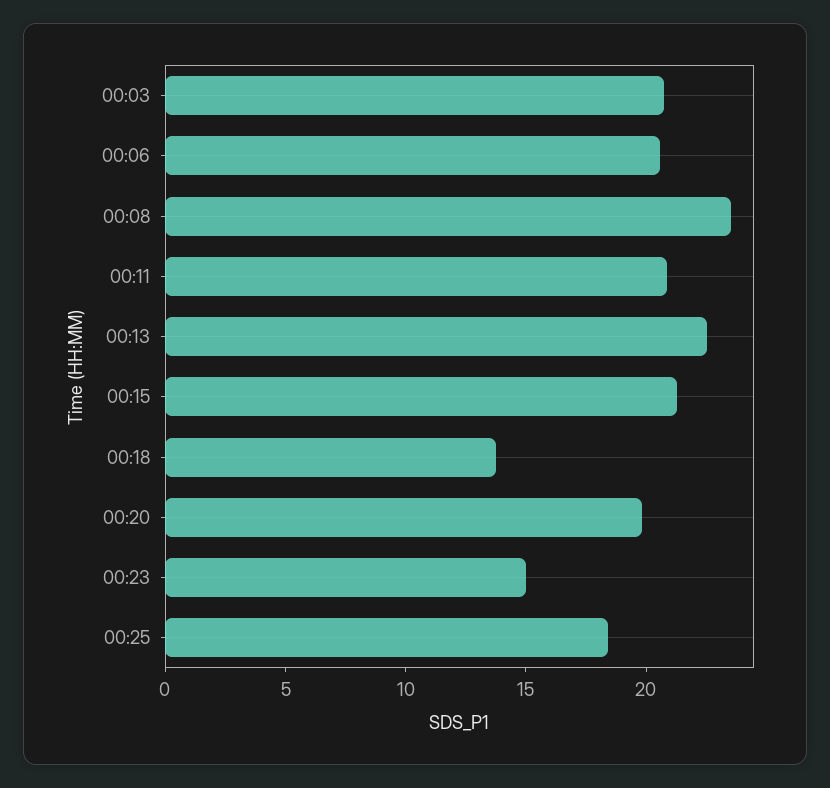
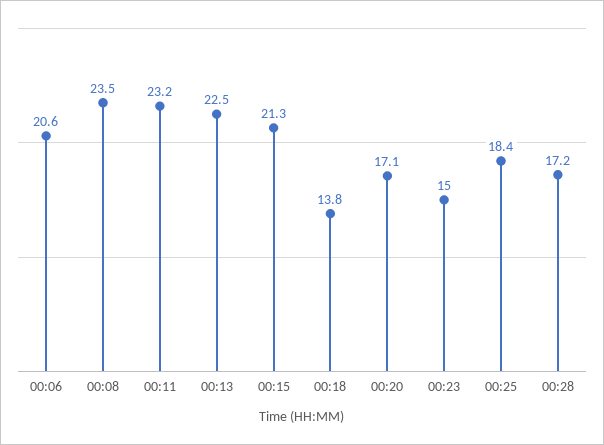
00:03: 21 -> none
00:11: 21 -> 23.2
00:20: 20 -> 17.1
00:28: none -> 17.2

